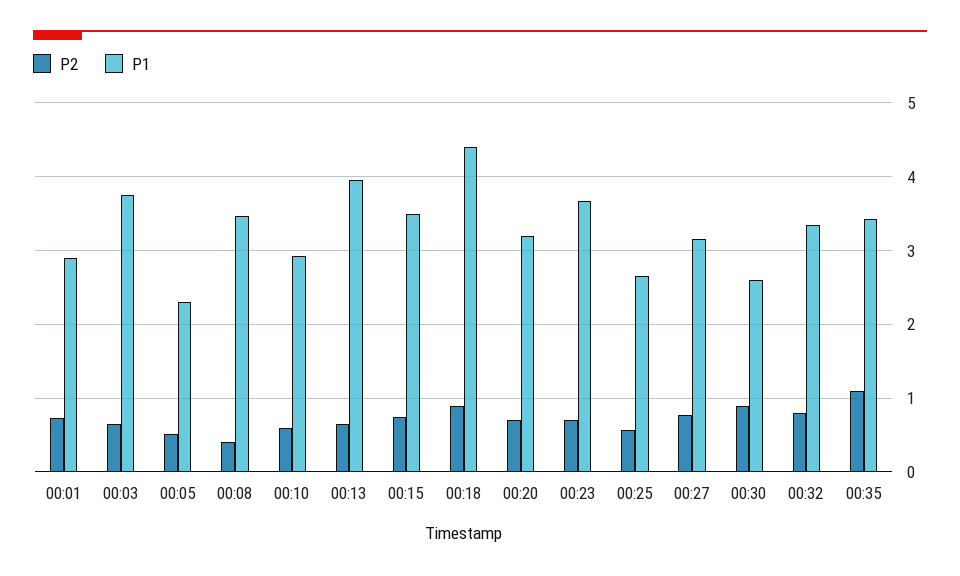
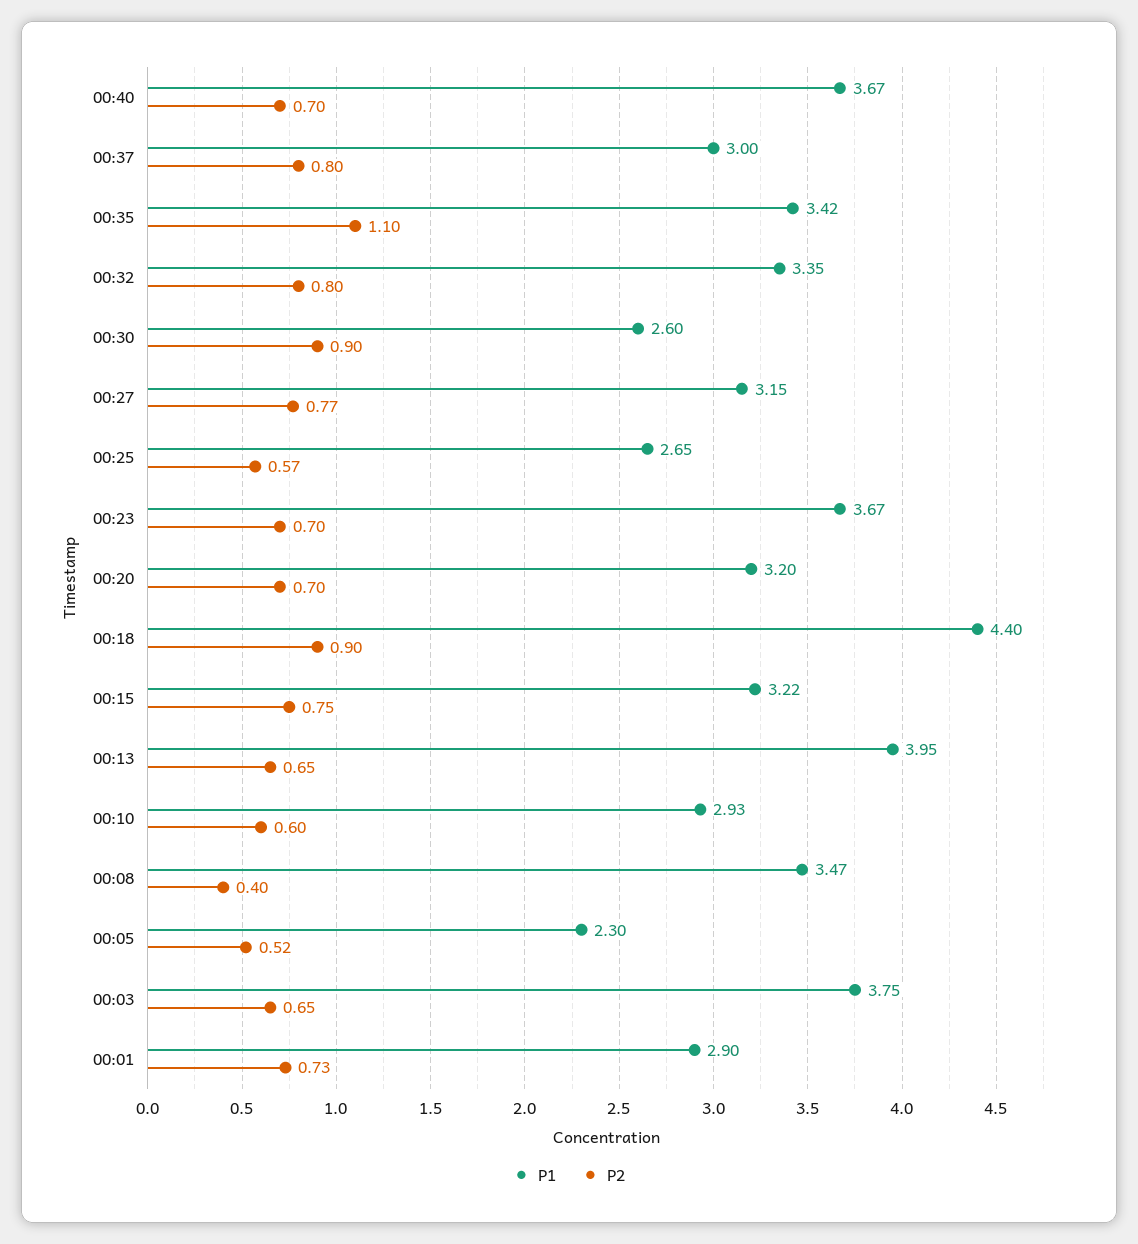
P1, 00:15: 3.5 -> 3.22
P1, 00:40: none -> 3.67
P2, 00:40: none -> 0.7
P1, 00:37: none -> 3
P2, 00:37: none -> 0.8

